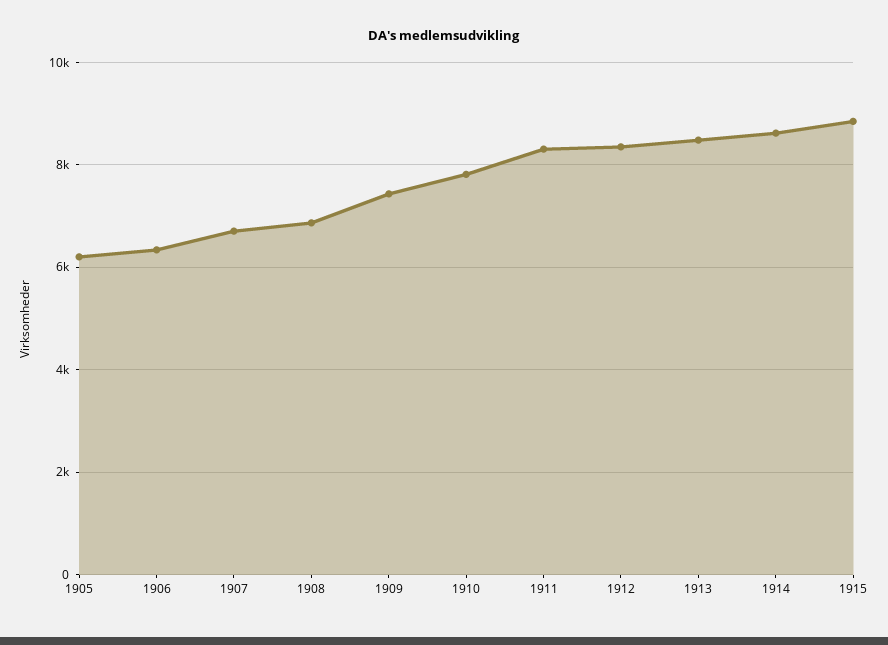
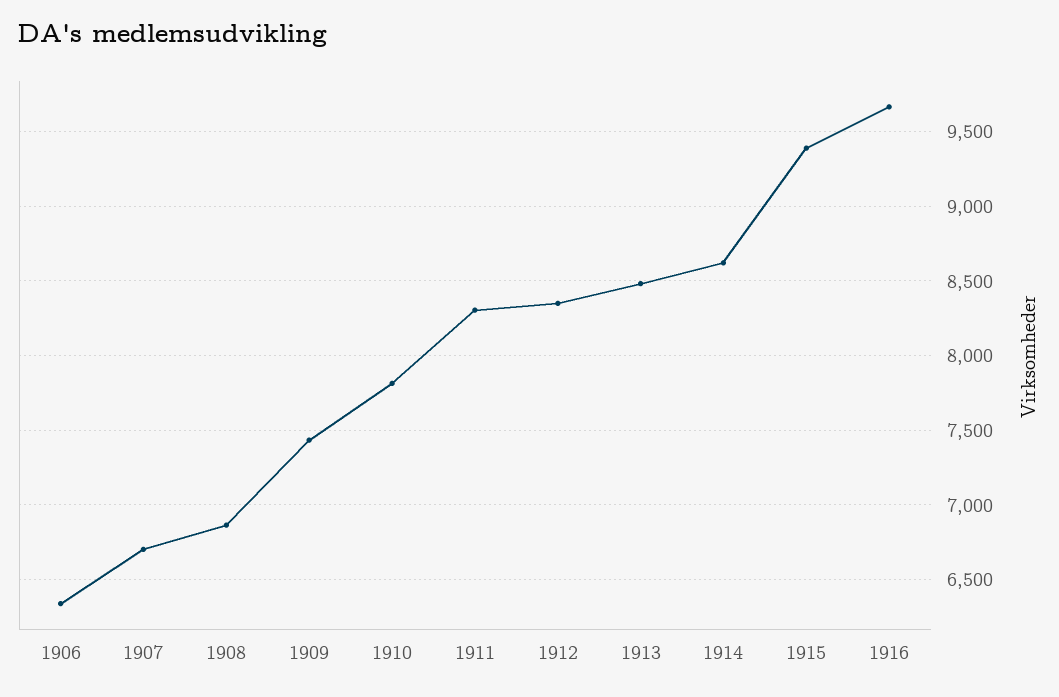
1905: 6200 -> none
1915: 8800 -> 9400
1916: none -> 9650

